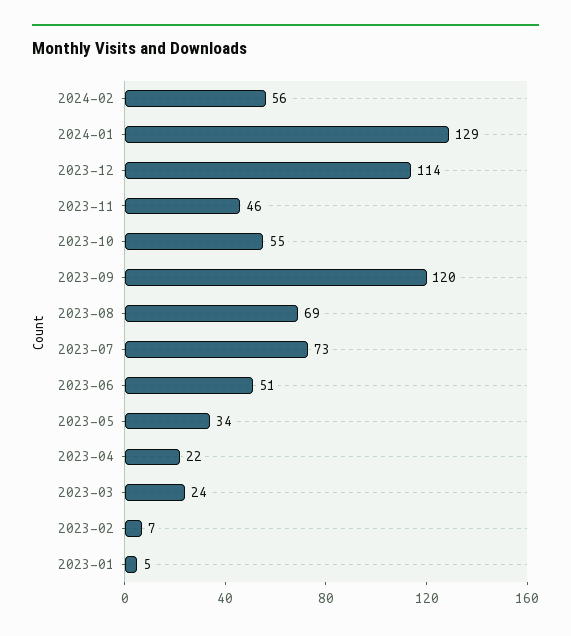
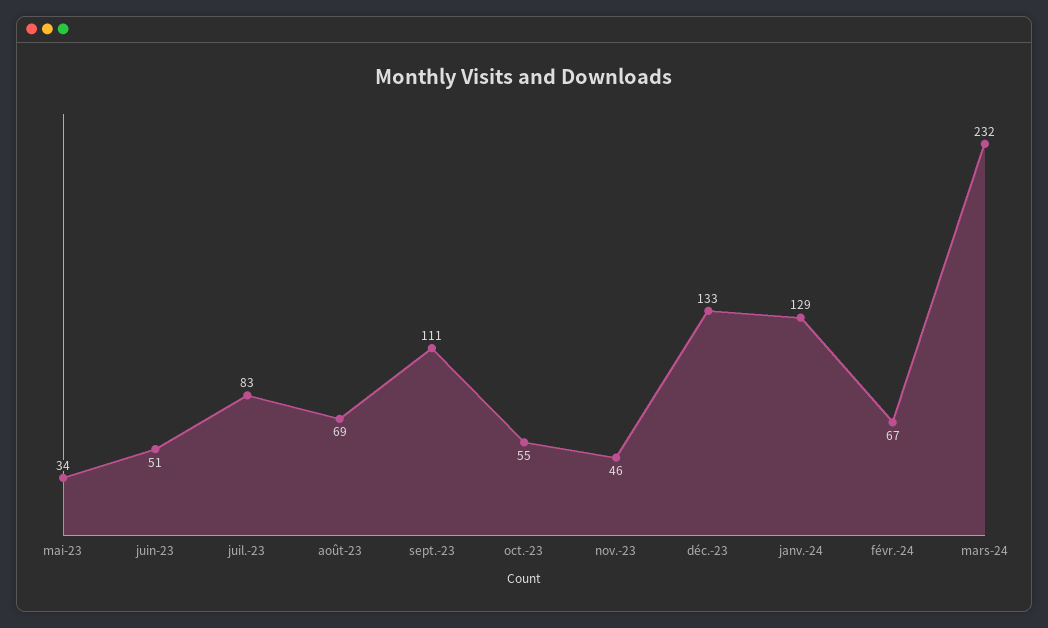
2024-02: 56 -> 67
2023-12: 114 -> 133
2023-09: 120 -> 111
2023-07: 73 -> 83
2023-04: 22 -> none
2023-03: 24 -> none
2023-02: 7 -> none
2023-01: 5 -> none
mars-24: none -> 232

